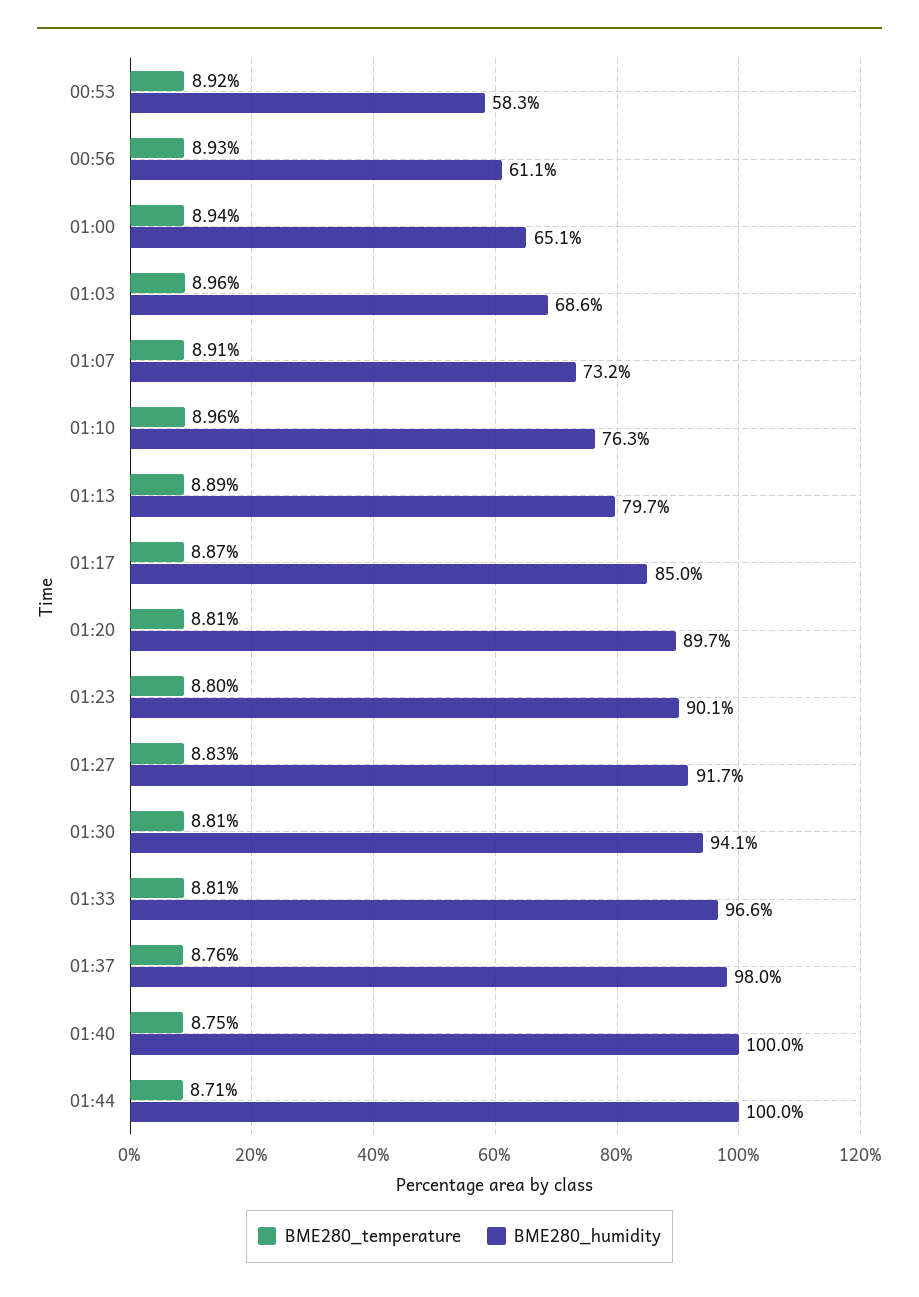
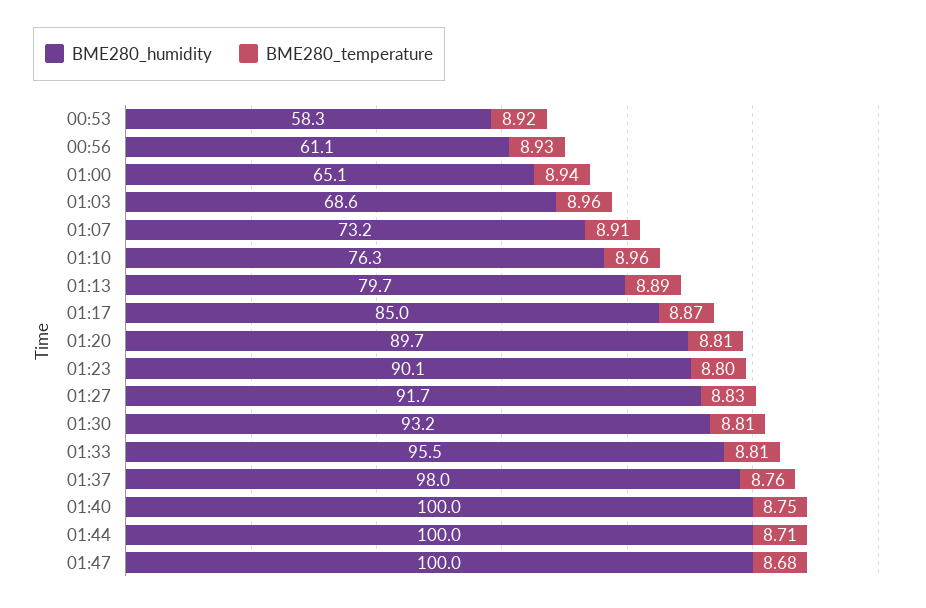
BME280_humidity, 01:30: 94.1 -> 93.2
BME280_humidity, 01:33: 96.6 -> 95.5
BME280_humidity, 01:47: none -> 100
BME280_temperature, 01:47: none -> 8.68

